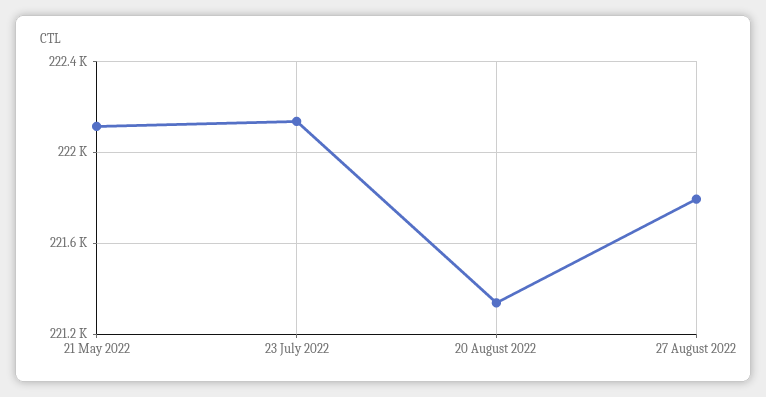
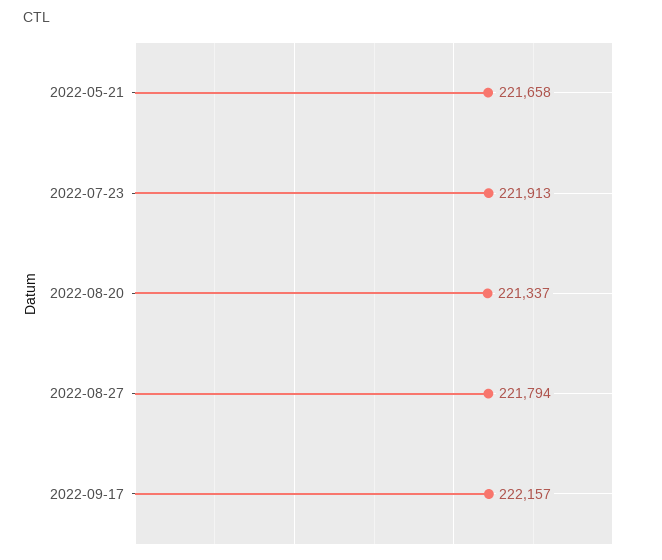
21 May 2022: 222100 -> 221658
23 July 2022: 222150 -> 221913
2022-09-17: none -> 222157

